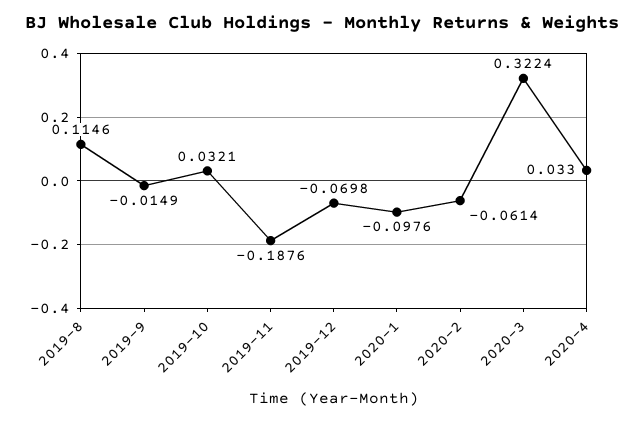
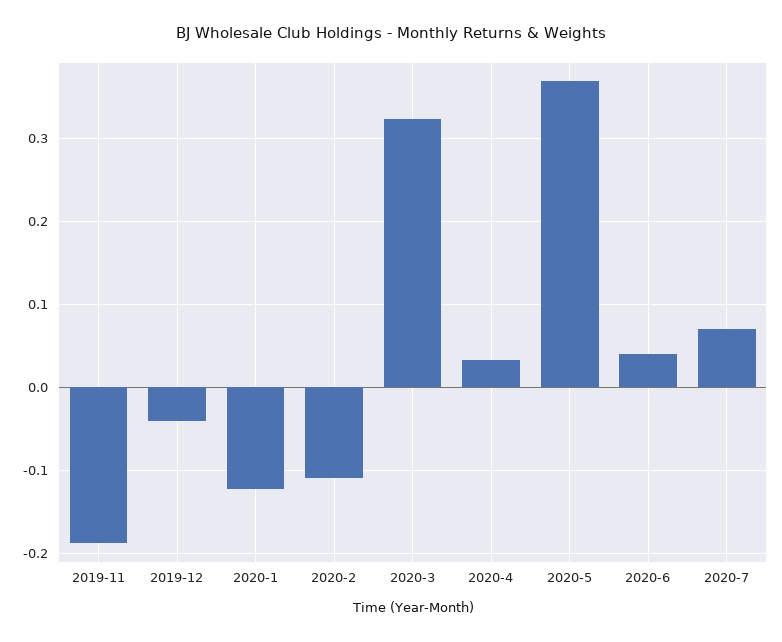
2019-8: 0.1146 -> none
2019-9: -0.0149 -> none
2019-10: 0.0321 -> none
2019-12: -0.0698 -> -0.04
2020-1: -0.0976 -> -0.12
2020-2: -0.0614 -> -0.11
2020-5: none -> 0.37
2020-6: none -> 0.04
2020-7: none -> 0.07

